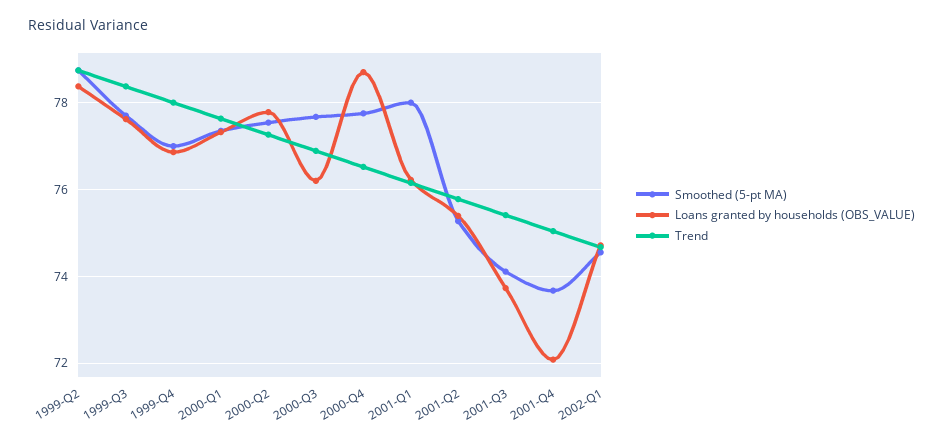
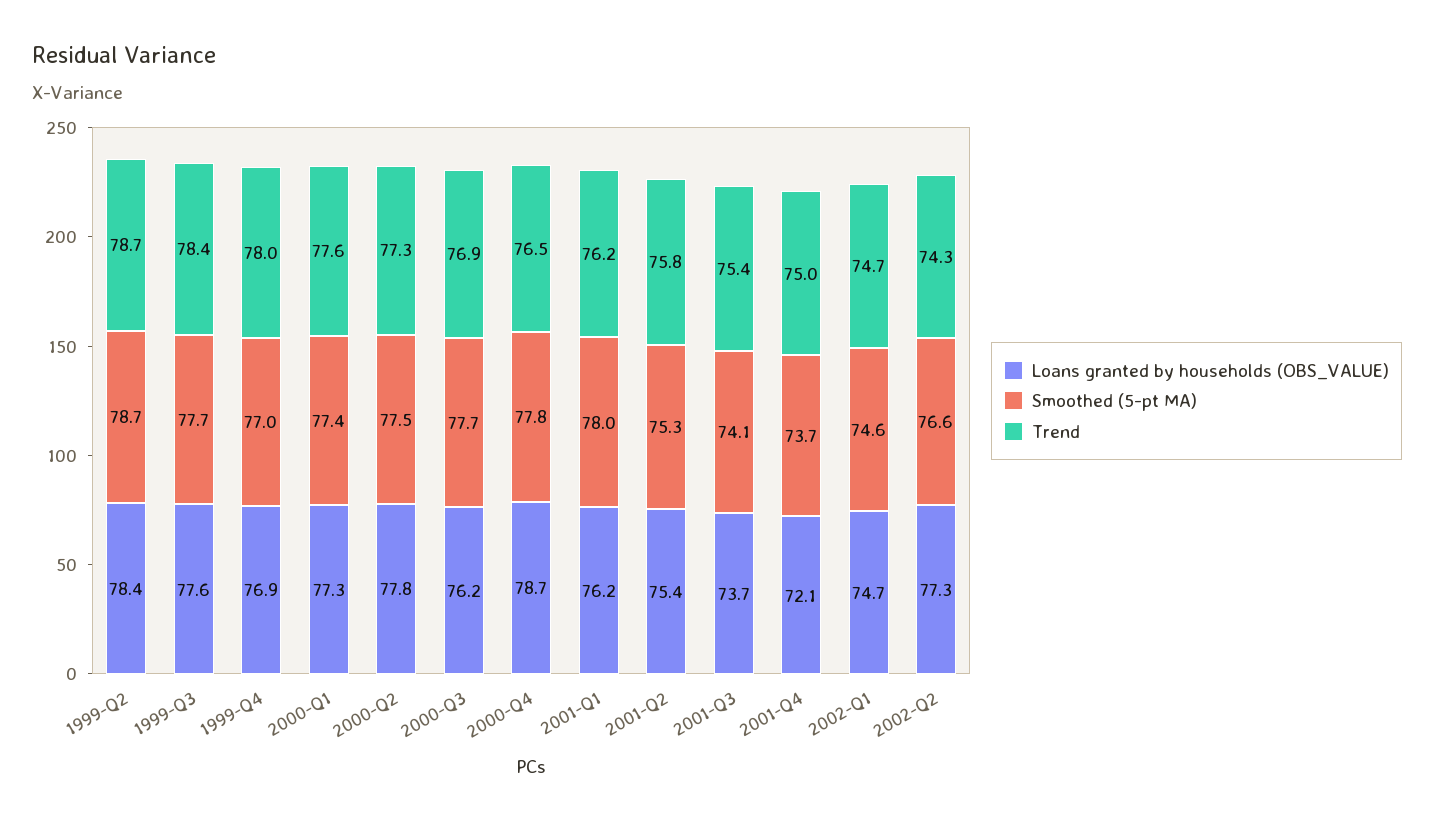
Loans granted by households (OBS_VALUE), 2002-Q2: none -> 77.3
Smoothed (5-pt MA), 2002-Q2: none -> 76.6
Trend, 2002-Q2: none -> 74.3

